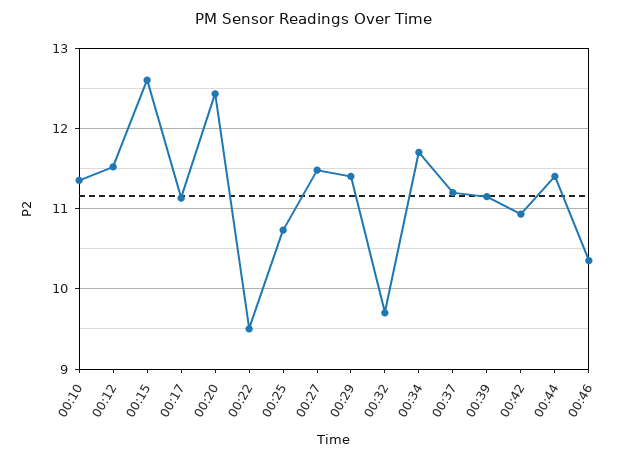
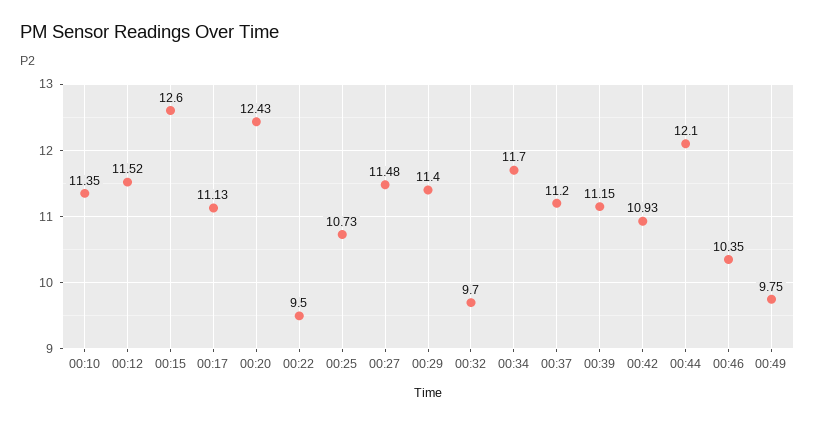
00:44: 11.4 -> 12.1
00:49: none -> 9.75

